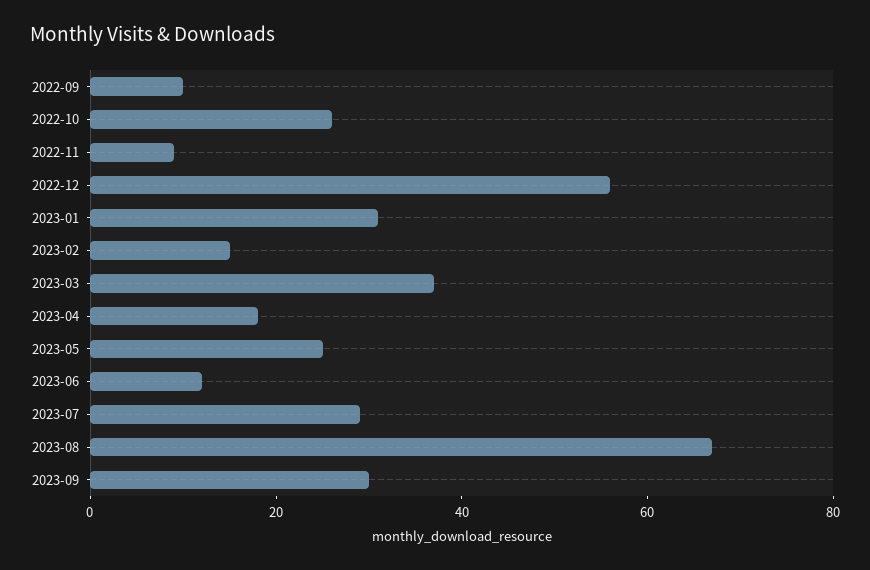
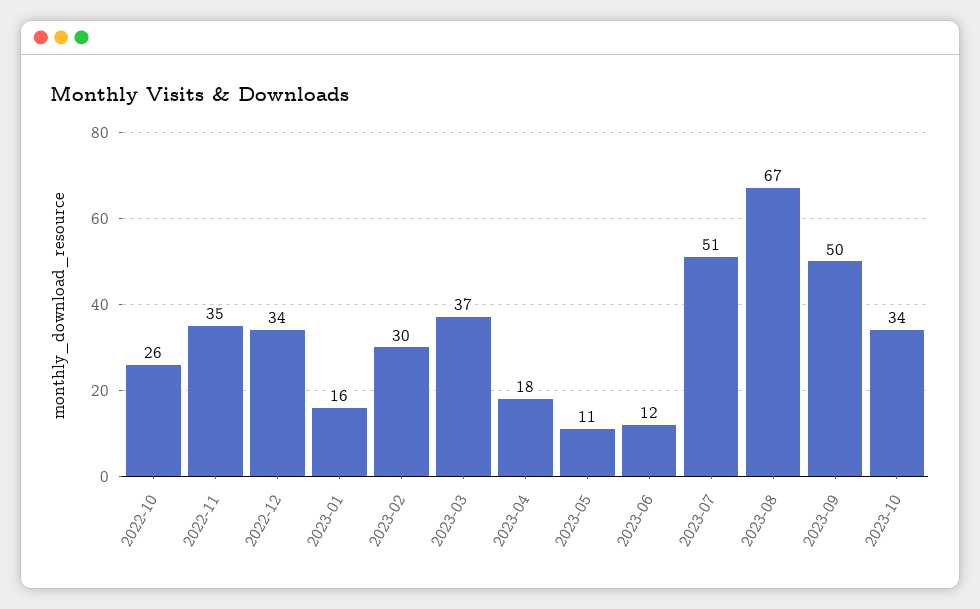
2022-09: 10 -> none
2022-11: 10 -> 35
2022-12: 55 -> 34
2023-01: 30 -> 16
2023-02: 15 -> 30
2023-05: 25 -> 11
2023-07: 30 -> 51
2023-09: 30 -> 50
2023-10: none -> 34

